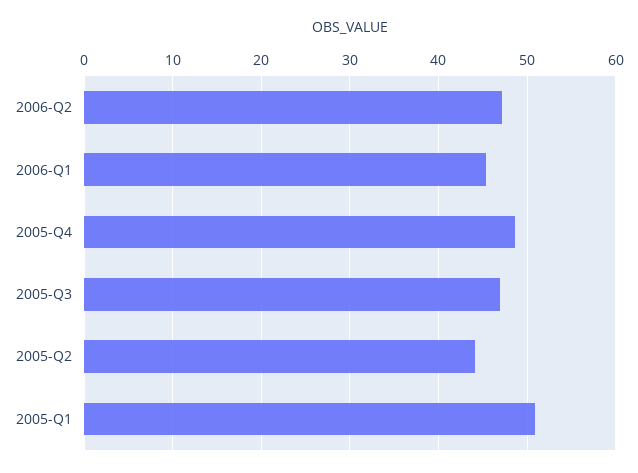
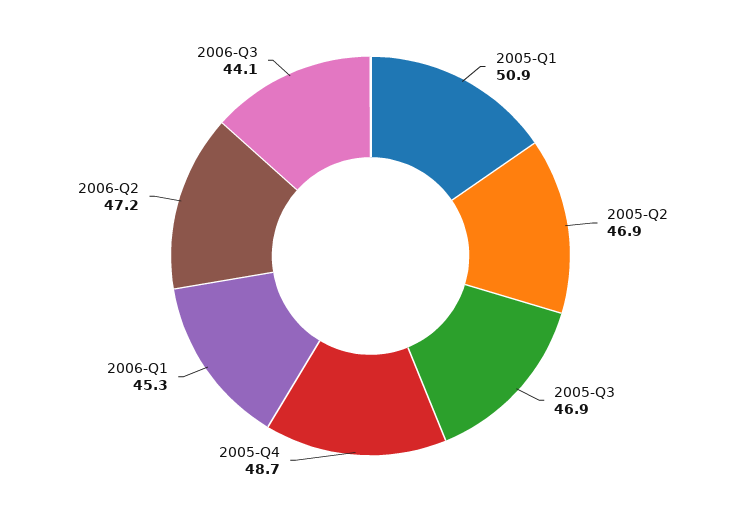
2005-Q2: 44 -> 46.9
2006-Q3: none -> 44.1

